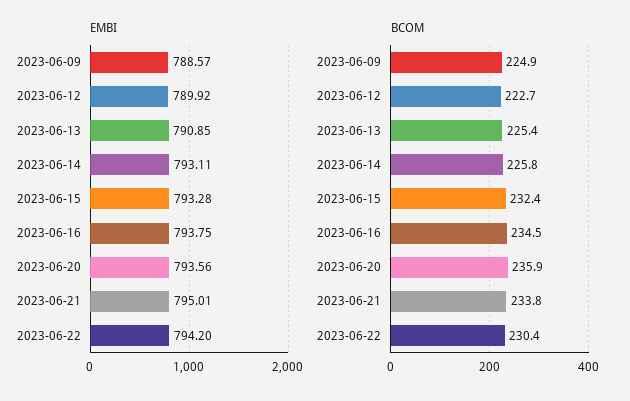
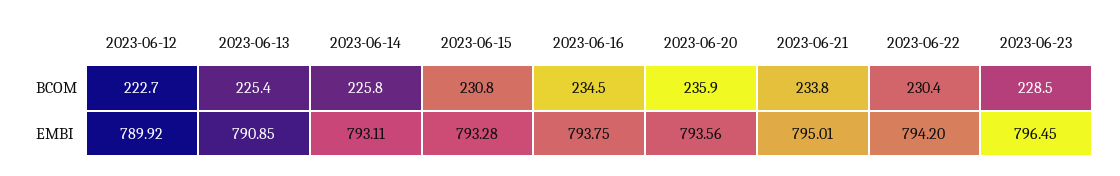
EMBI, 2023-06-09: 788.57 -> none
BCOM, 2023-06-09: 224.9 -> none
BCOM, 2023-06-15: 232.4 -> 230.8
BCOM, 2023-06-23: none -> 228.5
EMBI, 2023-06-23: none -> 796.45

